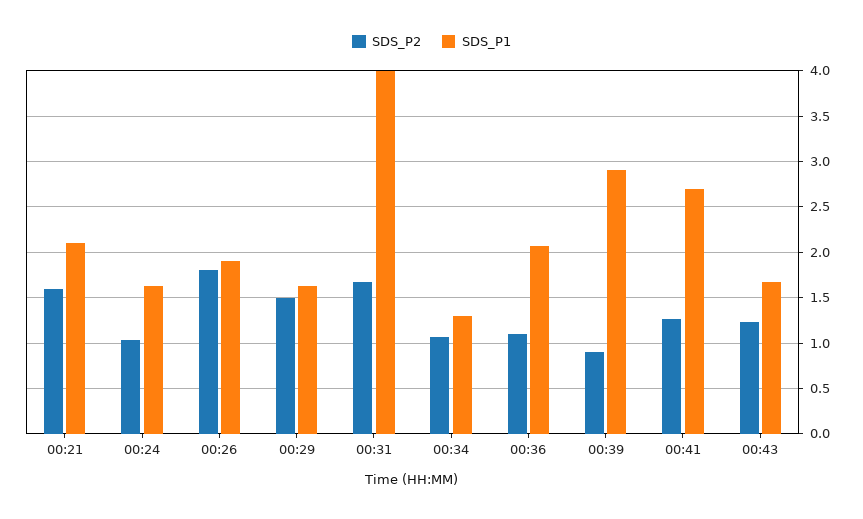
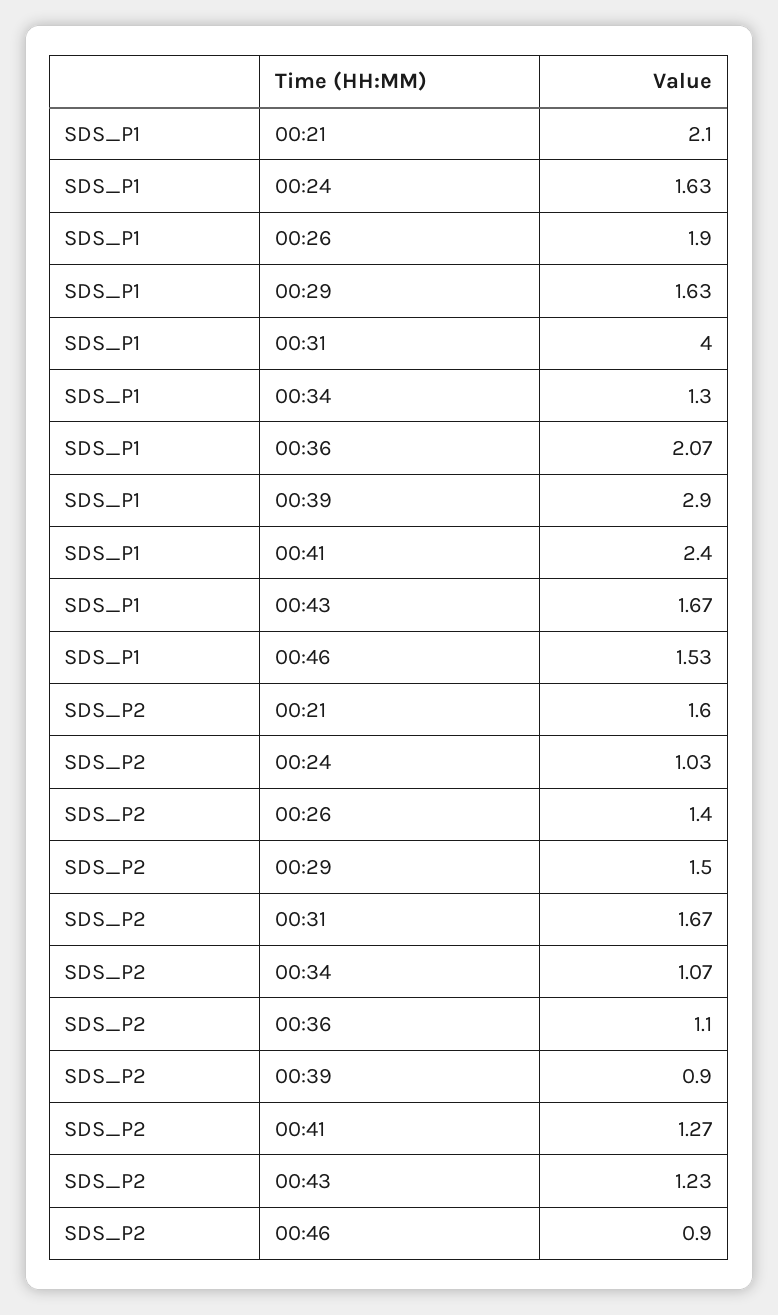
SDS_P2, 00:26: 1.8 -> 1.4
SDS_P1, 00:41: 2.7 -> 2.4
SDS_P1, 00:46: none -> 1.53
SDS_P2, 00:46: none -> 0.9

